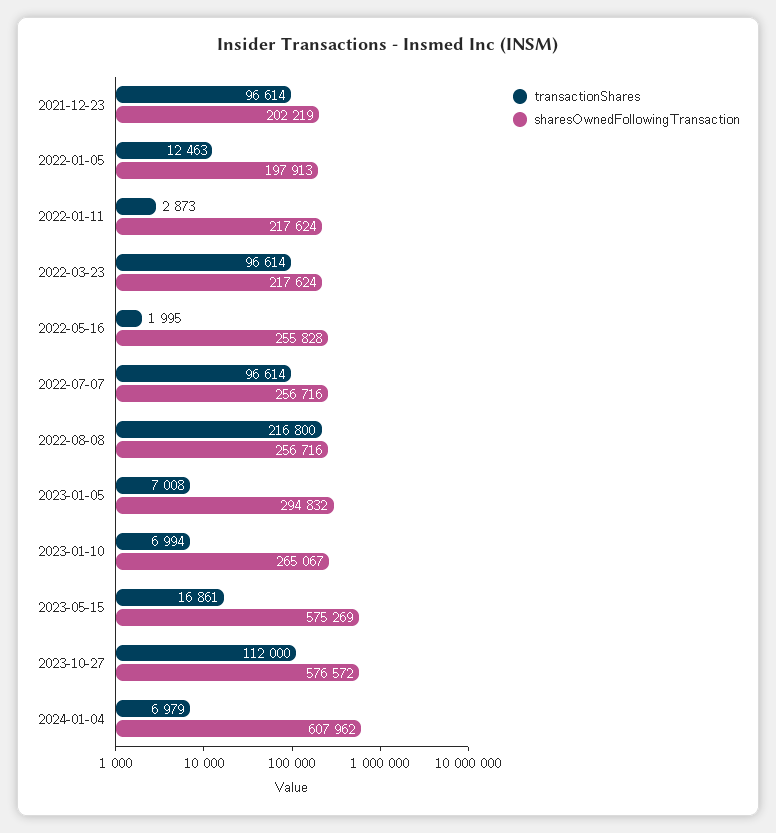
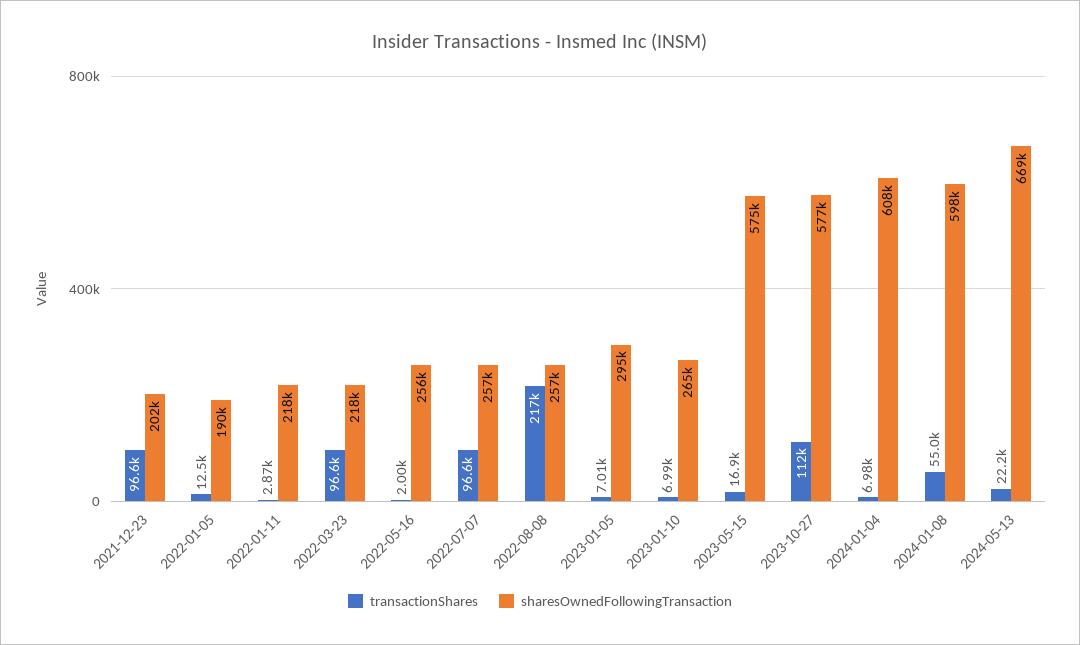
sharesOwnedFollowingTransaction, 2022-01-05: 197913 -> 190000
transactionShares, 2024-01-08: none -> 55000
sharesOwnedFollowingTransaction, 2024-01-08: none -> 598000
transactionShares, 2024-05-13: none -> 22200
sharesOwnedFollowingTransaction, 2024-05-13: none -> 669000

